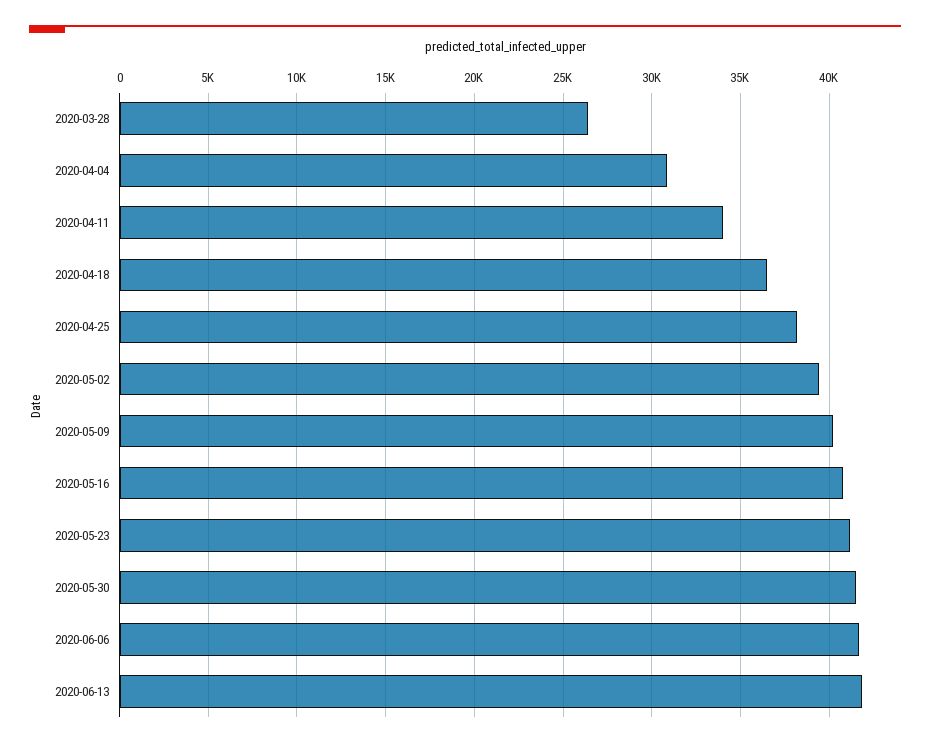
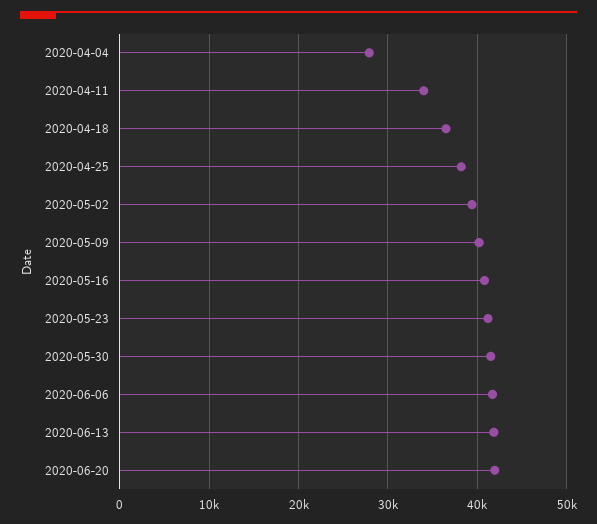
2020-03-28: 26500 -> none
2020-04-04: 31000 -> 28000
2020-06-20: none -> 42000

